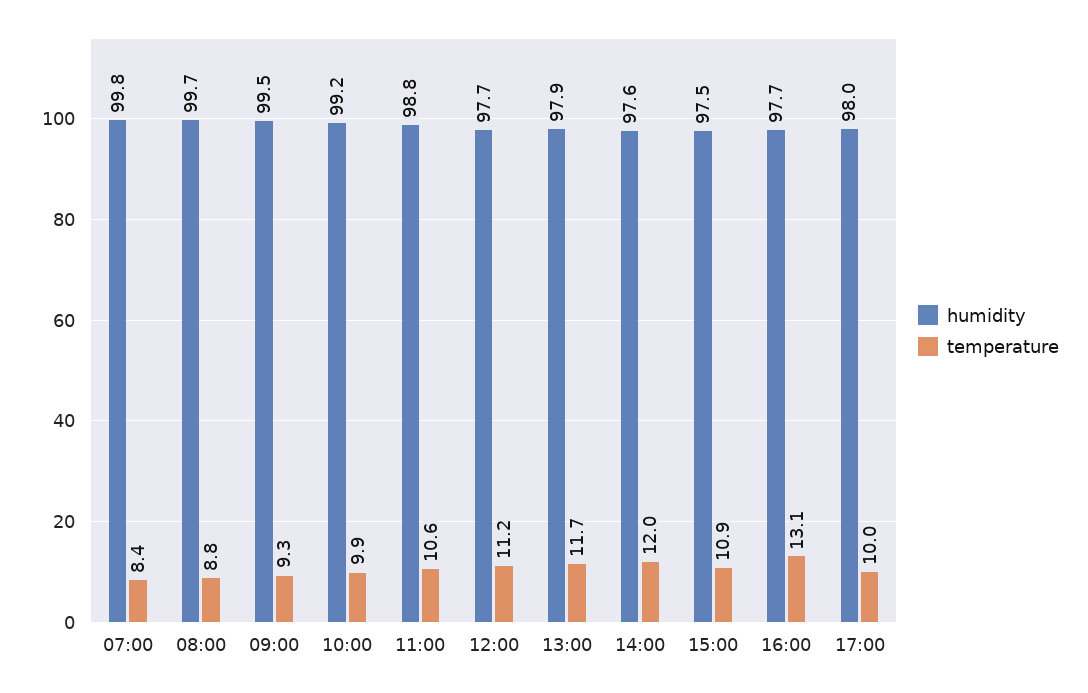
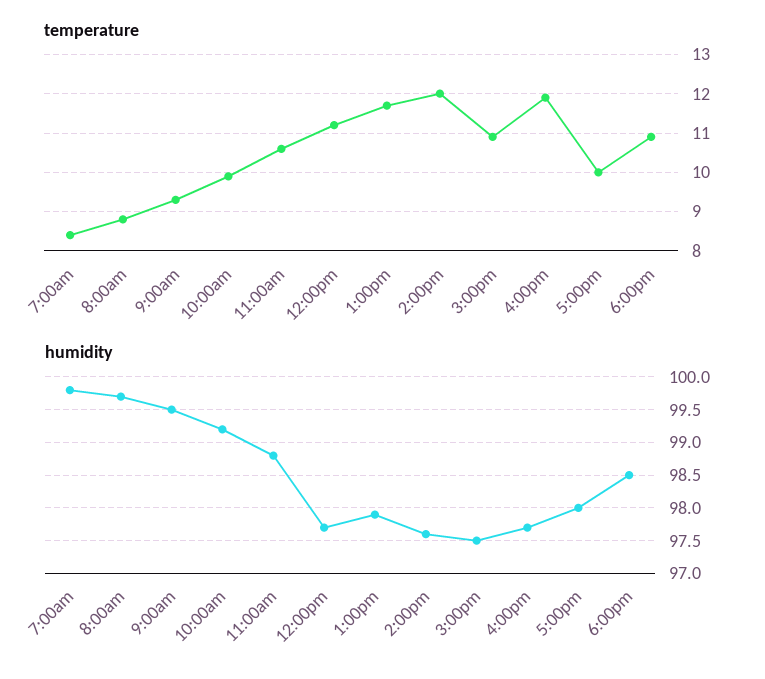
temperature, 16:00: 13.1 -> 12
temperature, 6:00pm: none -> 11
humidity, 6:00pm: none -> 98.5

